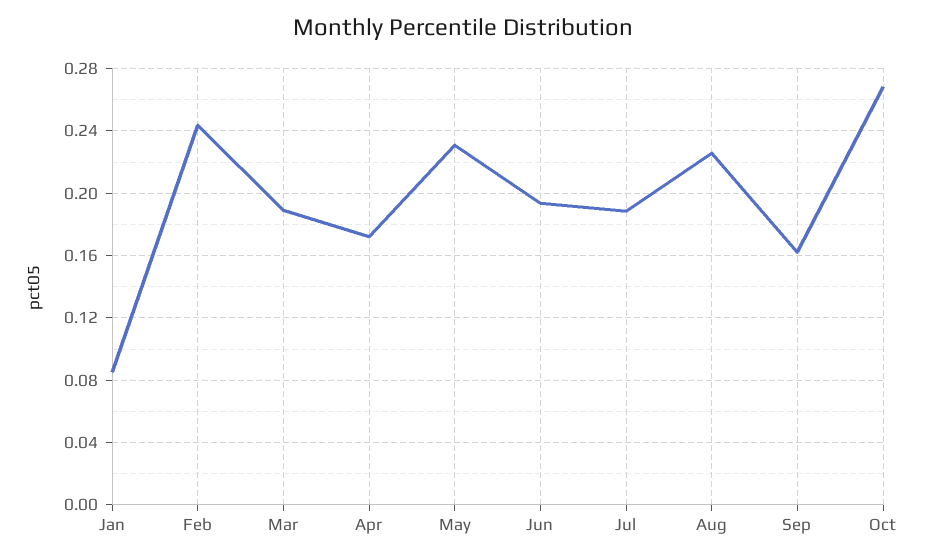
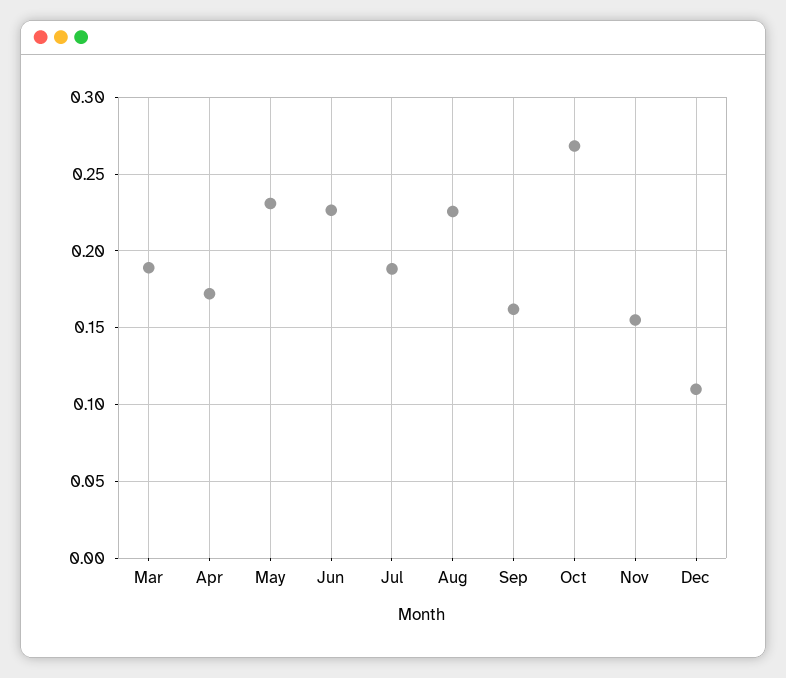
Jan: 0.085 -> none
Feb: 0.245 -> none
Jun: 0.195 -> 0.225
Nov: none -> 0.155
Dec: none -> 0.11

